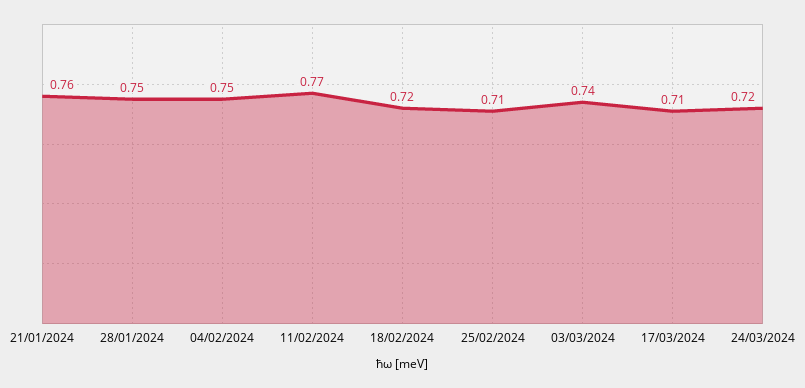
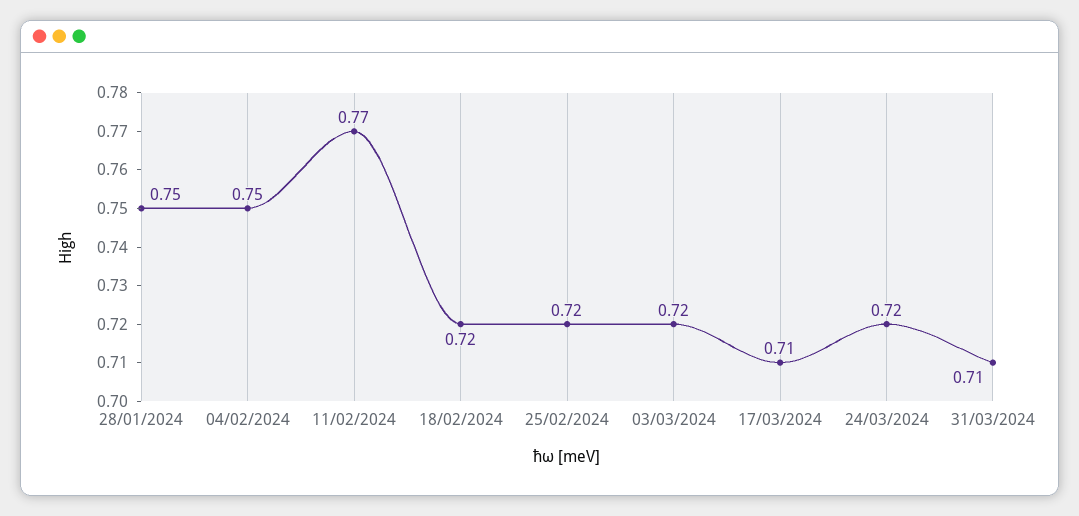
21/01/2024: 0.76 -> none
25/02/2024: 0.71 -> 0.72
03/03/2024: 0.74 -> 0.72
31/03/2024: none -> 0.71

